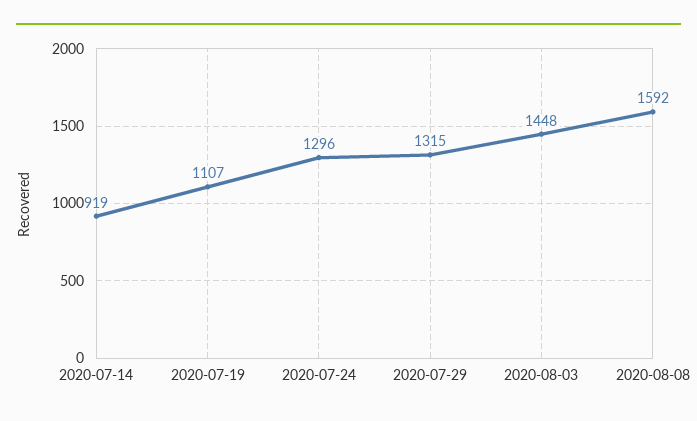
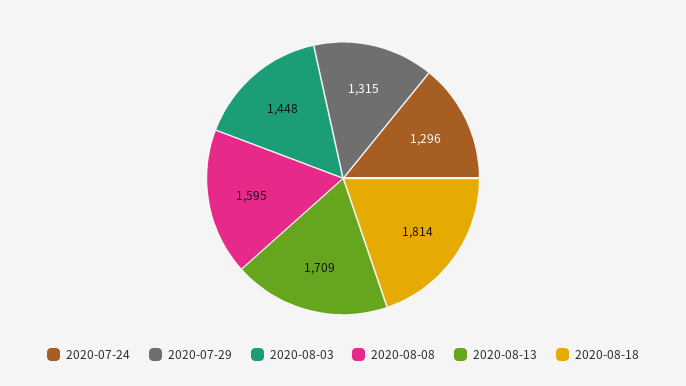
2020-07-14: 919 -> none
2020-07-19: 1107 -> none
2020-08-08: 1592 -> 1595
2020-08-13: none -> 1709
2020-08-18: none -> 1814

